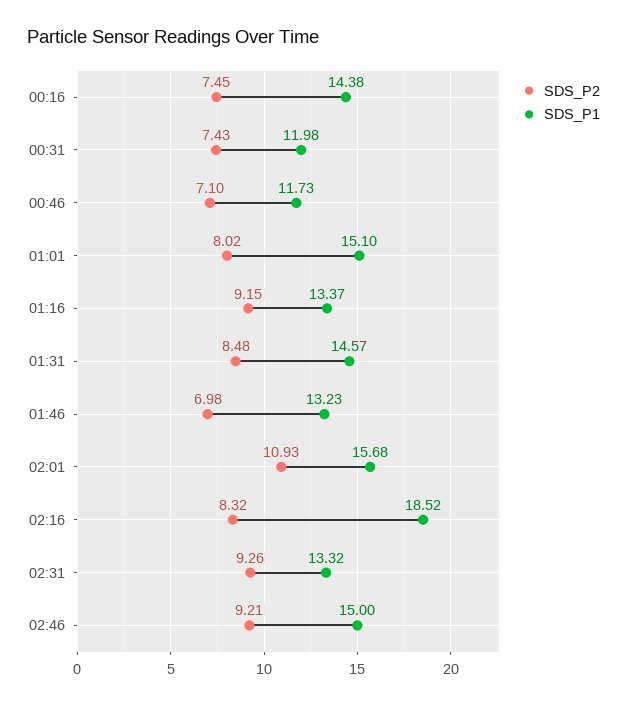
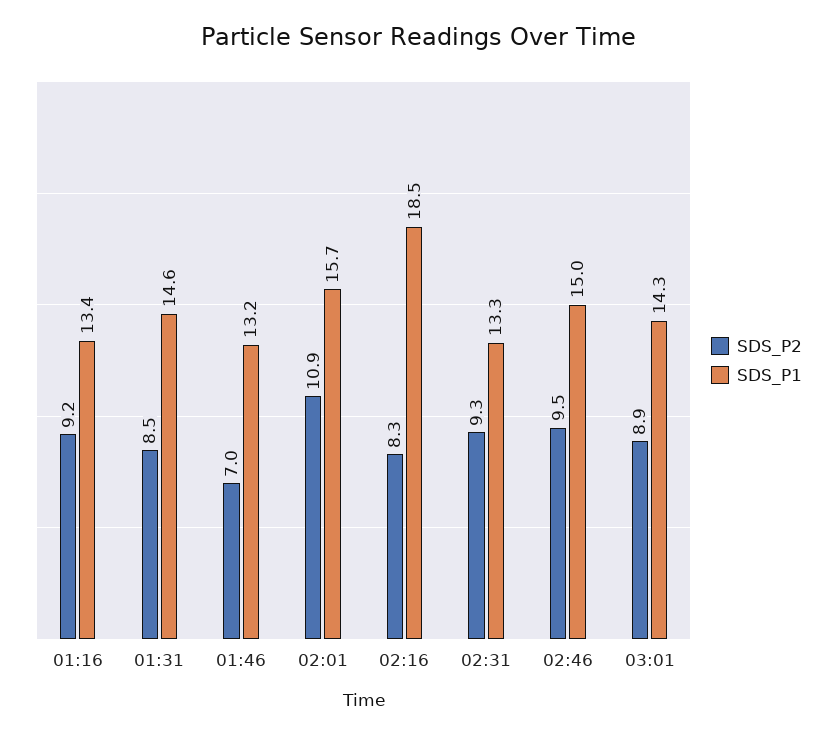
SDS_P2, 00:16: 7.45 -> none
SDS_P1, 00:16: 14.38 -> none
SDS_P2, 00:31: 7.43 -> none
SDS_P1, 00:31: 11.98 -> none
SDS_P2, 00:46: 7.1 -> none
SDS_P1, 00:46: 11.73 -> none
SDS_P2, 01:01: 8.02 -> none
SDS_P1, 01:01: 15.1 -> none
SDS_P2, 02:46: 9.21 -> 9.5
SDS_P2, 03:01: none -> 8.9
SDS_P1, 03:01: none -> 14.3

